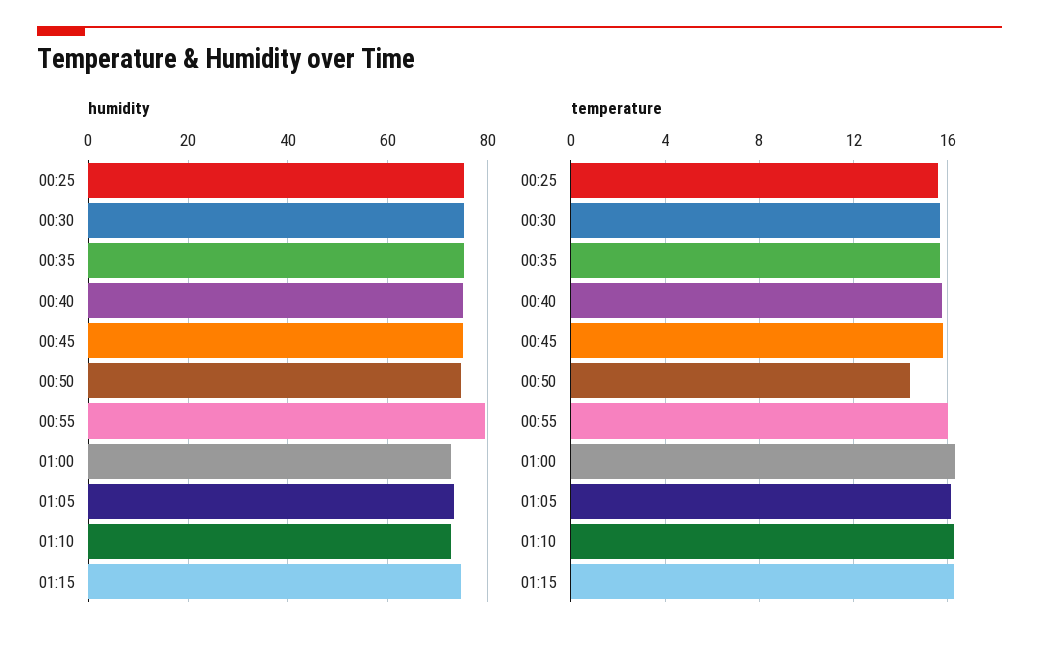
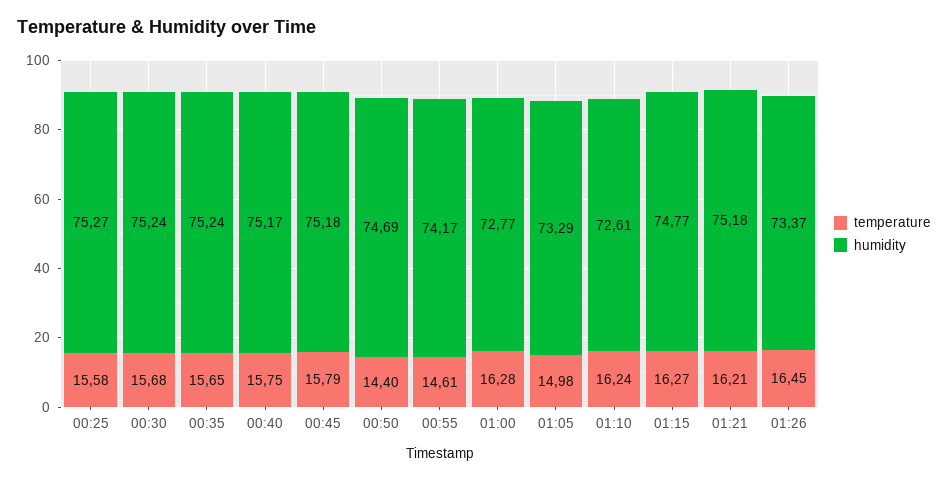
humidity, 00:55: 80 -> 74.17
temperature, 00:55: 16 -> 14.61
temperature, 01:05: 16 -> 14.98
temperature, 01:21: none -> 16.21
humidity, 01:21: none -> 75.18
temperature, 01:26: none -> 16.45
humidity, 01:26: none -> 73.37

